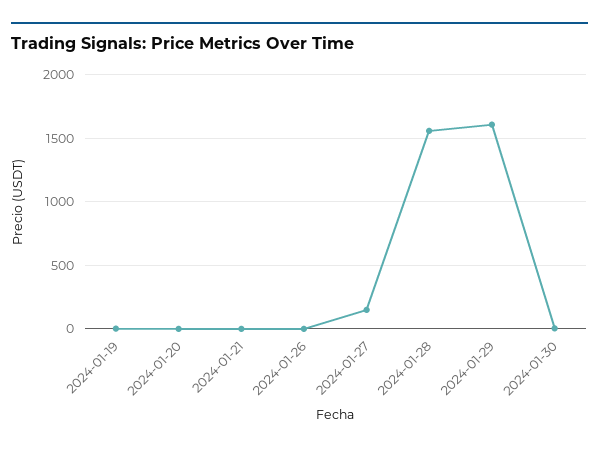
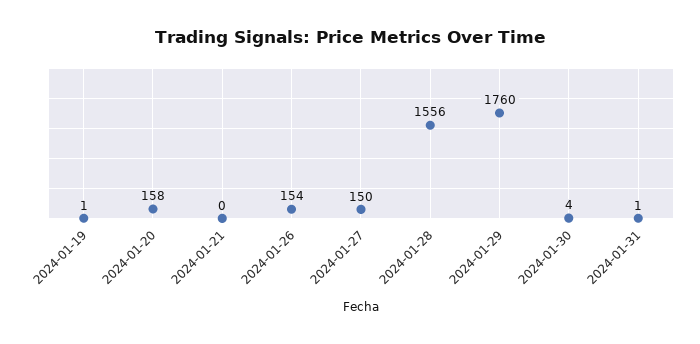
2024-01-20: 0 -> 158
2024-01-26: 0 -> 154
2024-01-29: 1600 -> 1760
2024-01-31: none -> 1

